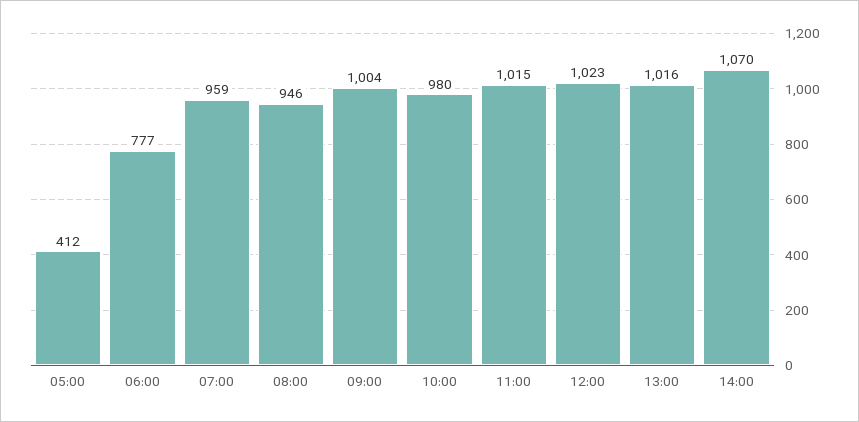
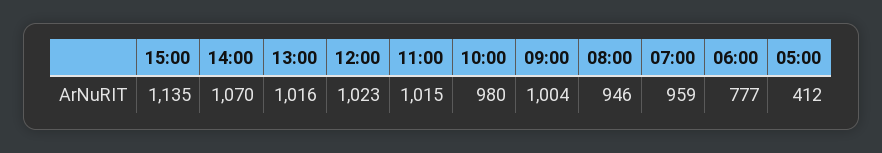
15:00: none -> 1135

